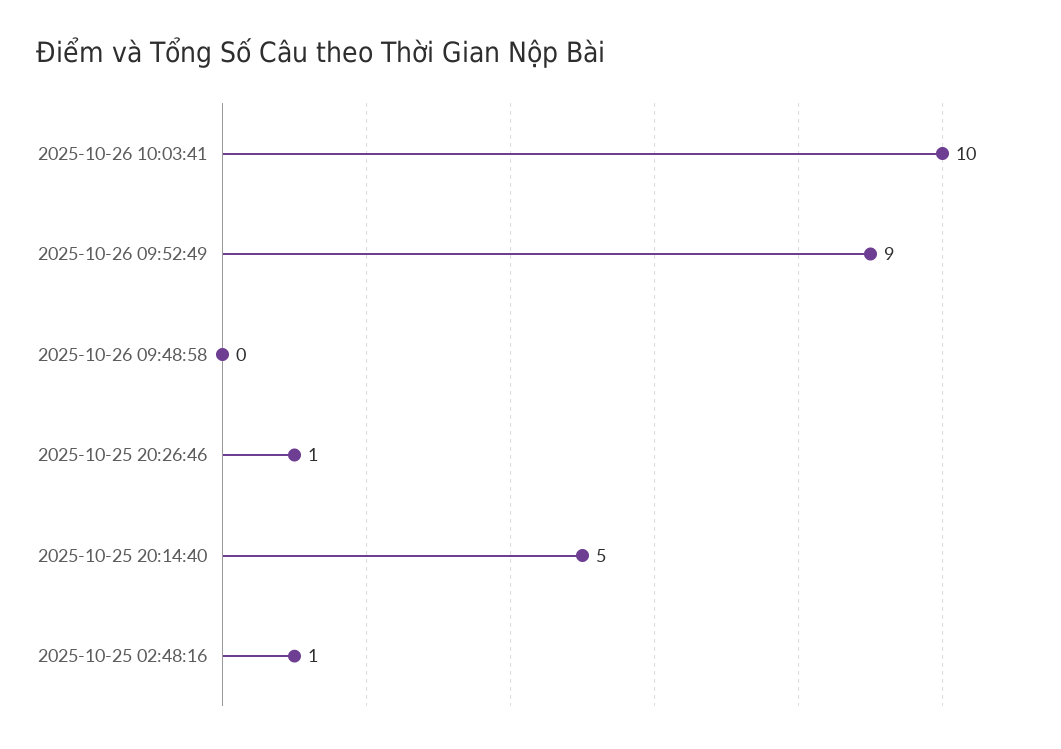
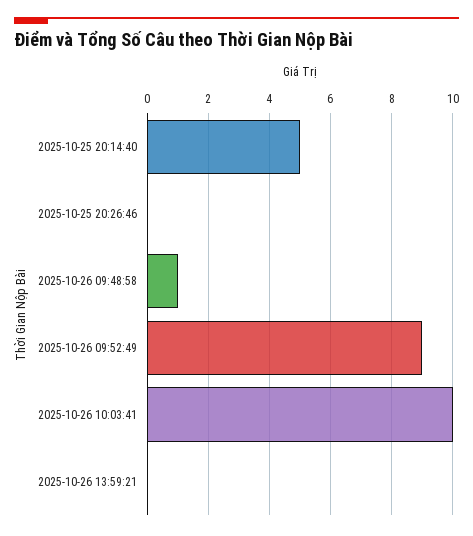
2025-10-26 09:48:58: 0 -> 1
2025-10-25 20:26:46: 1 -> 0
2025-10-25 02:48:16: 1 -> none
2025-10-26 13:59:21: none -> 0

